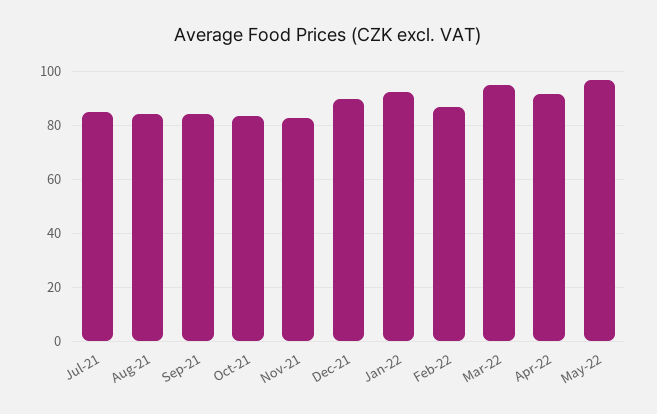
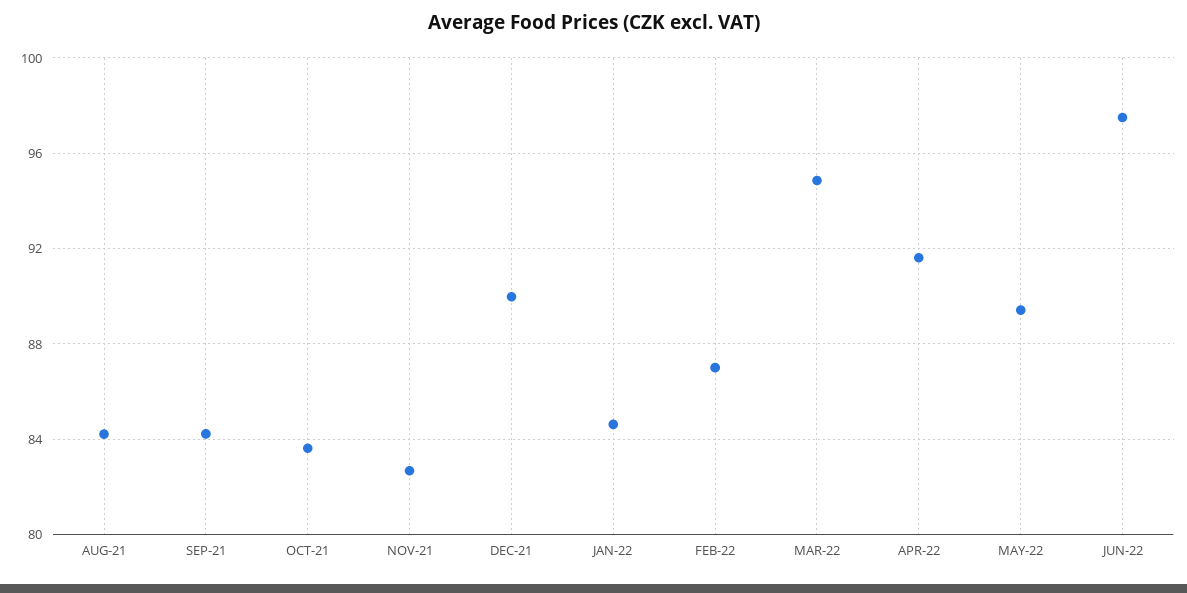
Jul-21: 85 -> none
Jan-22: 92.5 -> 84.5
May-22: 97.5 -> 89.5
JUN-22: none -> 97.5

